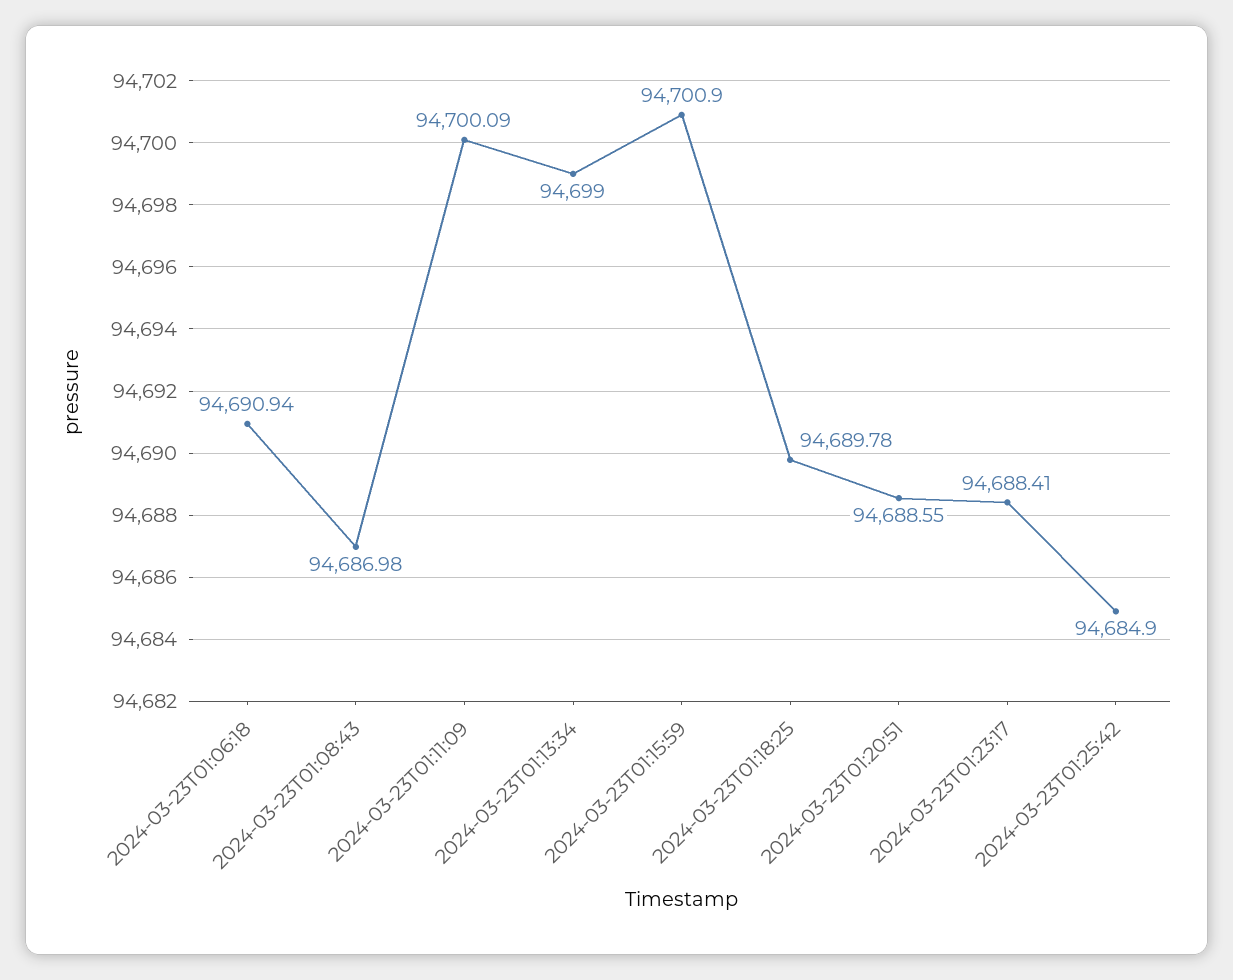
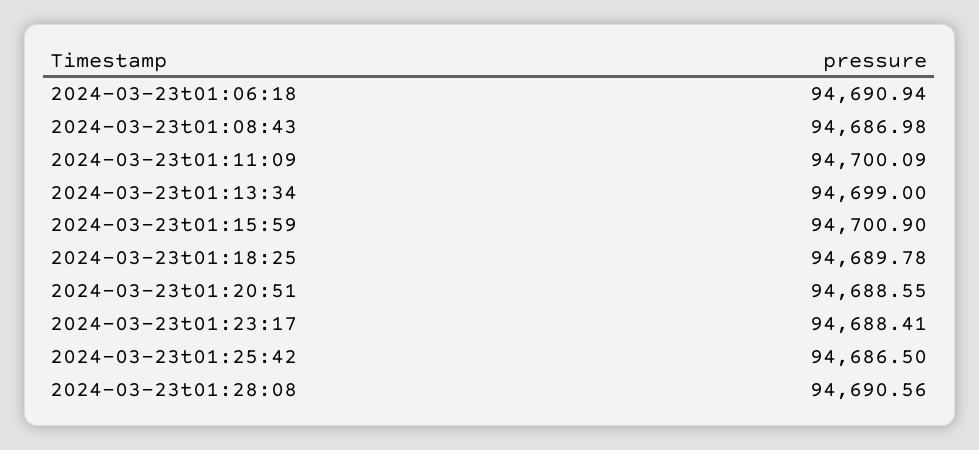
2024-03-23T01:25:42: 94684.9 -> 94686.5
2024-03-23t01:28:08: none -> 94690.56

